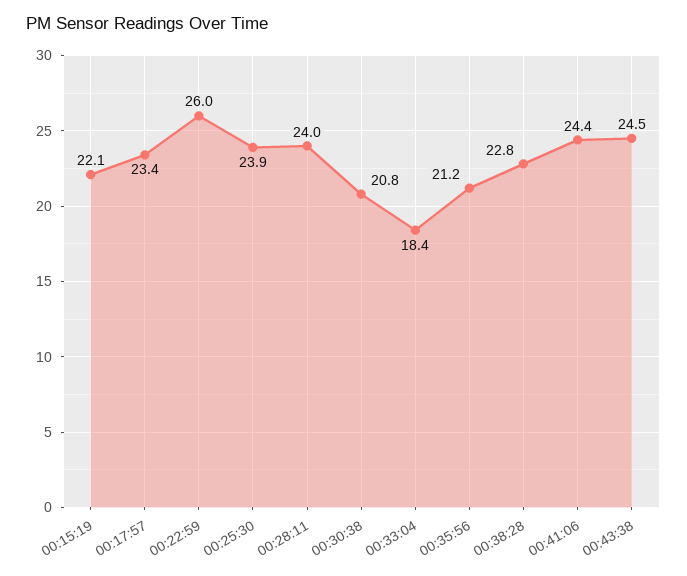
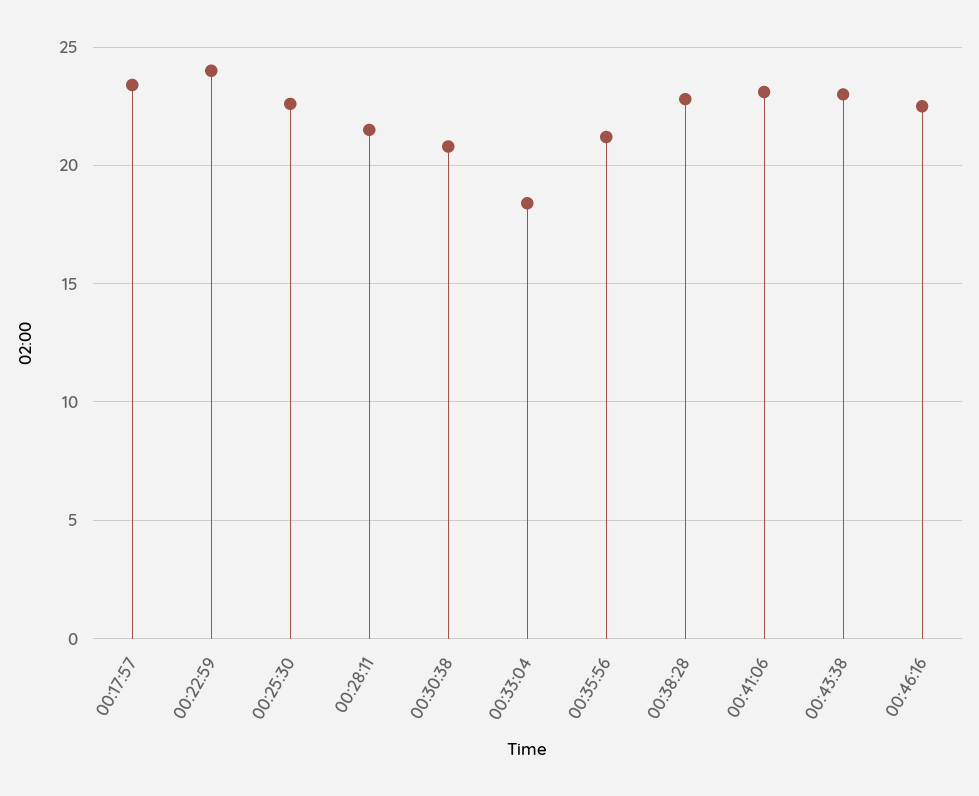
00:15:19: 22.1 -> none
00:22:59: 26 -> 24
00:25:30: 23.9 -> 22.5
00:28:11: 24 -> 21.5
00:41:06: 24.4 -> 23
00:43:38: 24.5 -> 23
00:46:16: none -> 22.5

